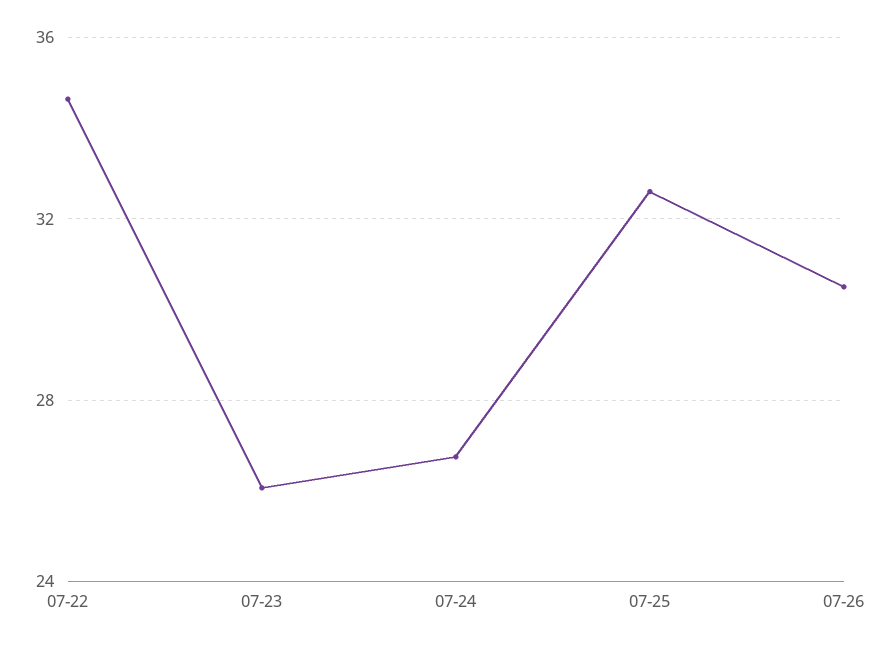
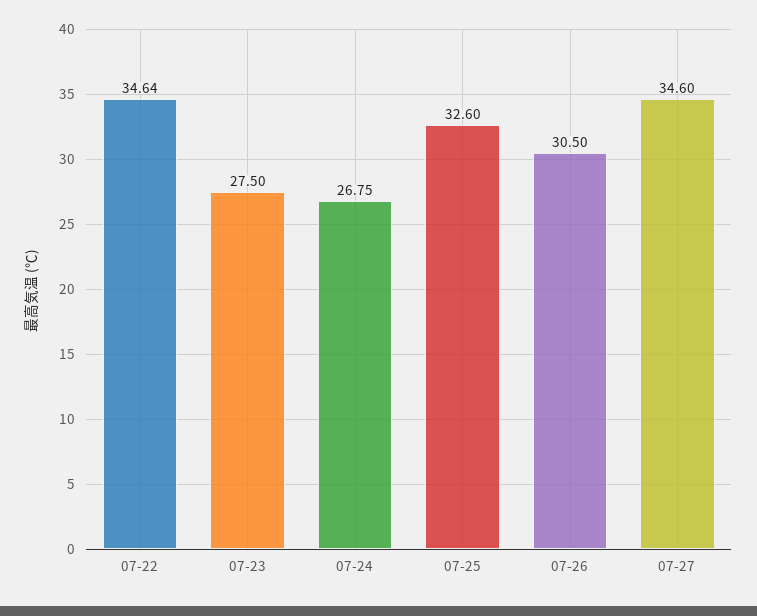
07-23: 26 -> 27.5
07-27: none -> 34.6

